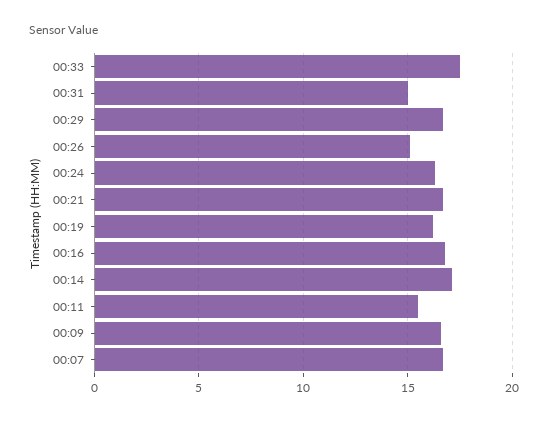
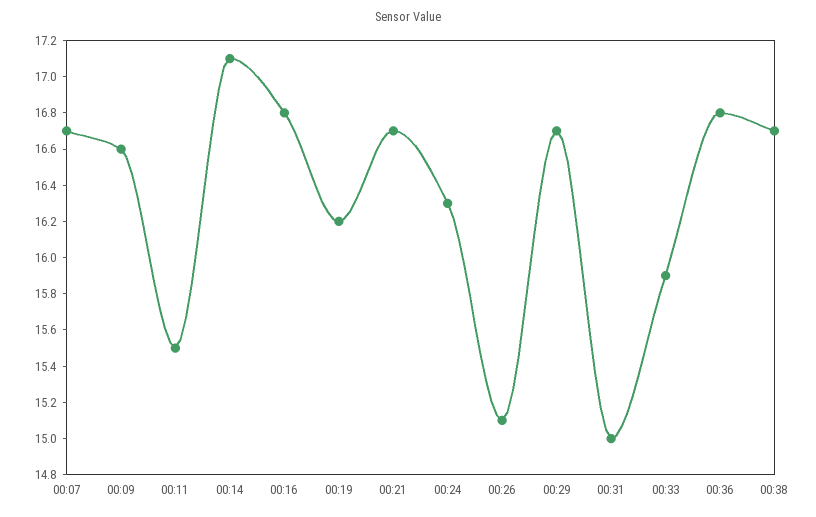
00:33: 17.5 -> 15.9
00:36: none -> 16.8
00:38: none -> 16.7

